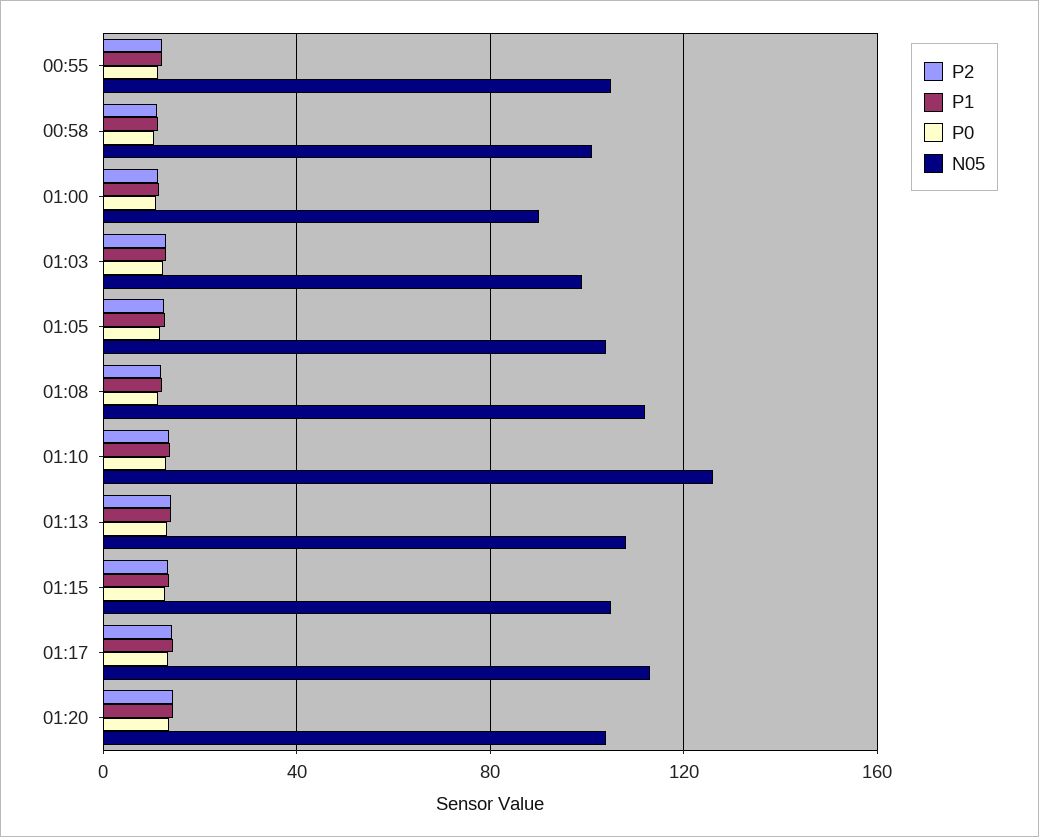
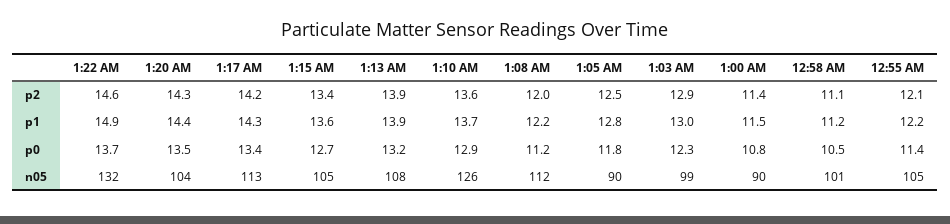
N05, 01:05: 105 -> 90
P2, 1:22 AM: none -> 14.6
P1, 1:22 AM: none -> 14.9
P0, 1:22 AM: none -> 13.7
N05, 1:22 AM: none -> 132

